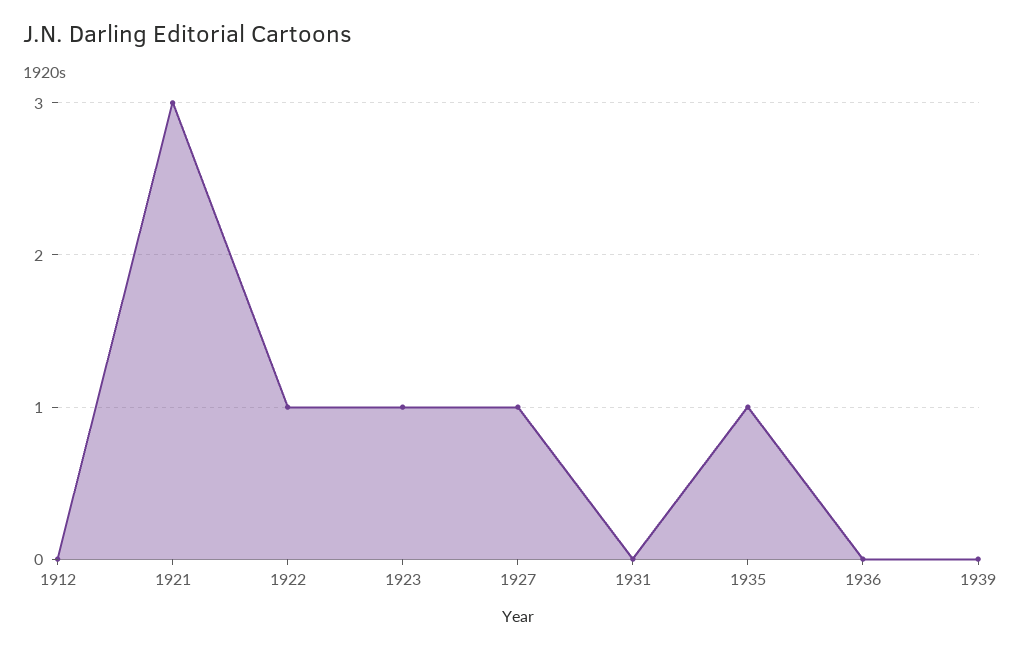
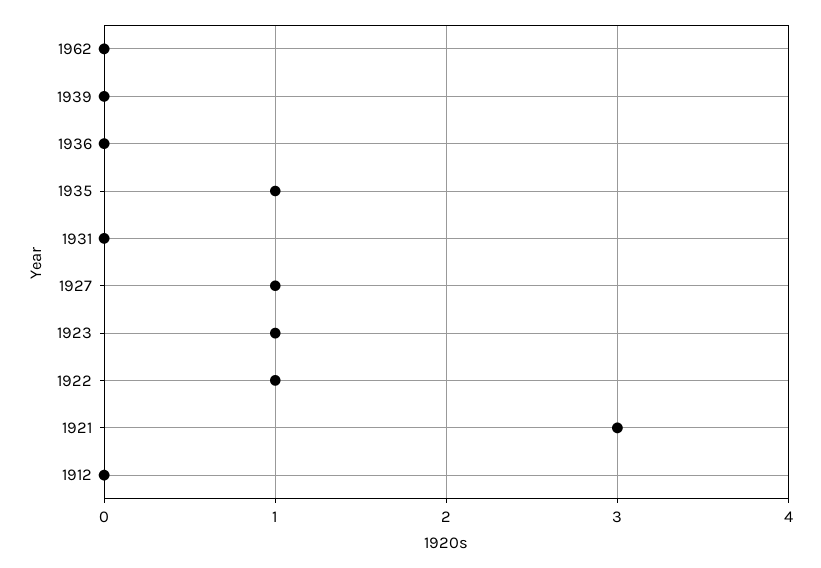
1962: none -> 0

